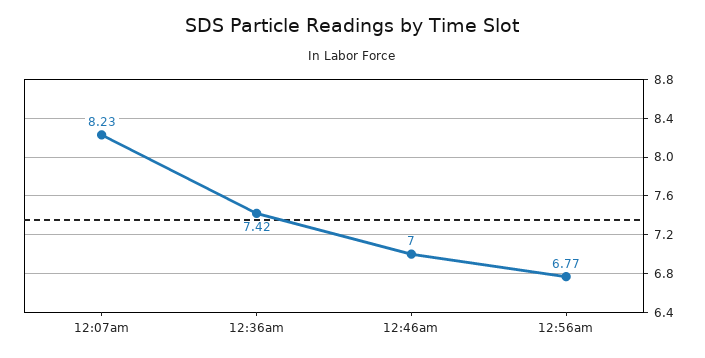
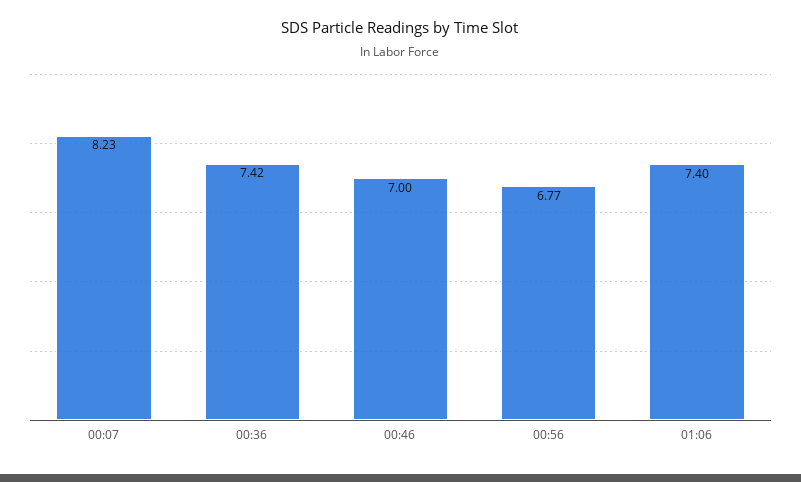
01:06: none -> 7.4

